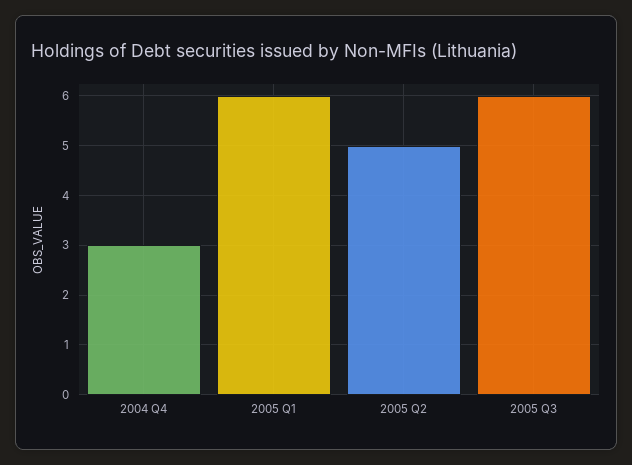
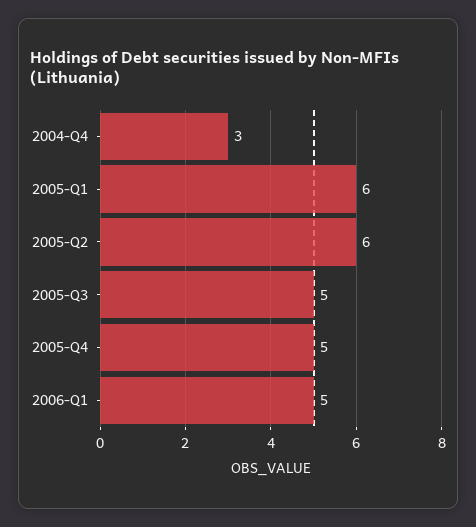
2005 Q2: 5 -> 6
2005 Q3: 6 -> 5
2005-Q4: none -> 5
2006-Q1: none -> 5

